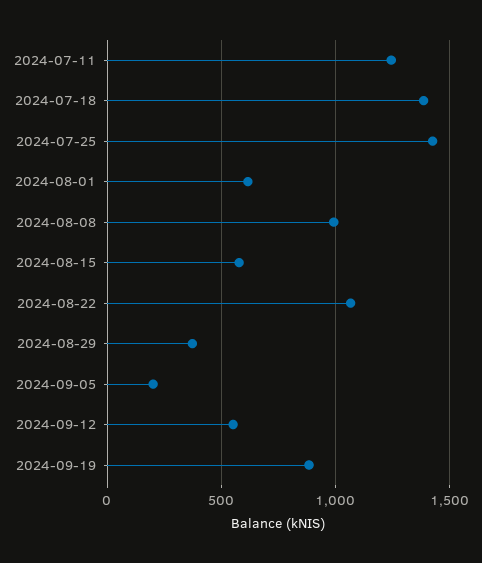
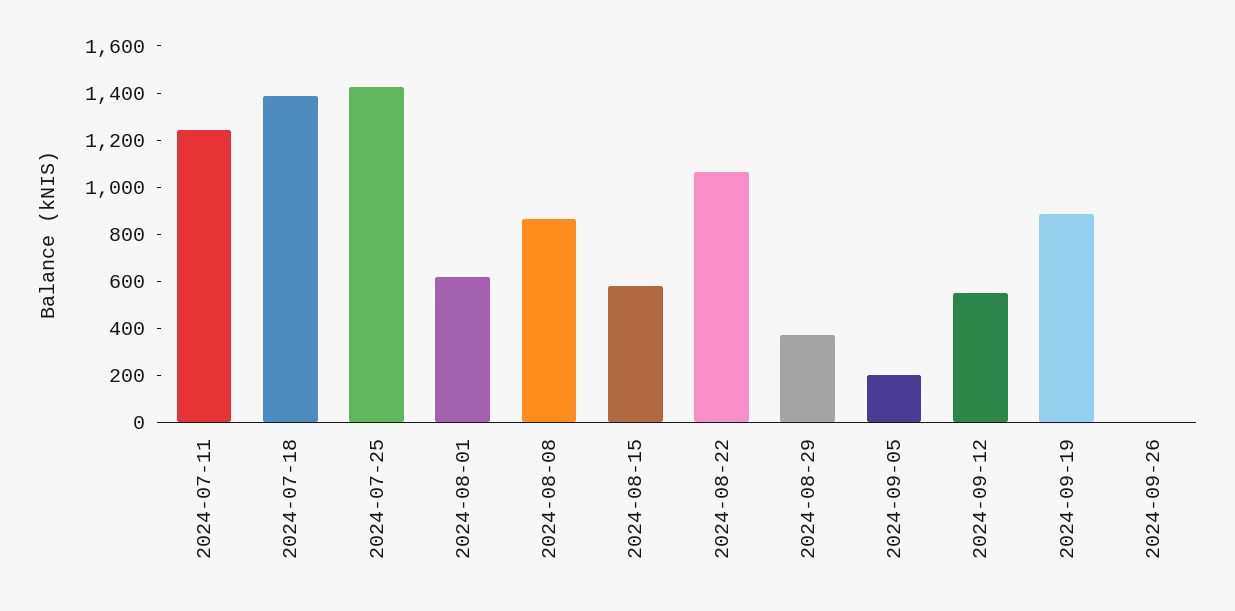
2024-08-08: 1000 -> 850
2024-09-26: none -> 0

